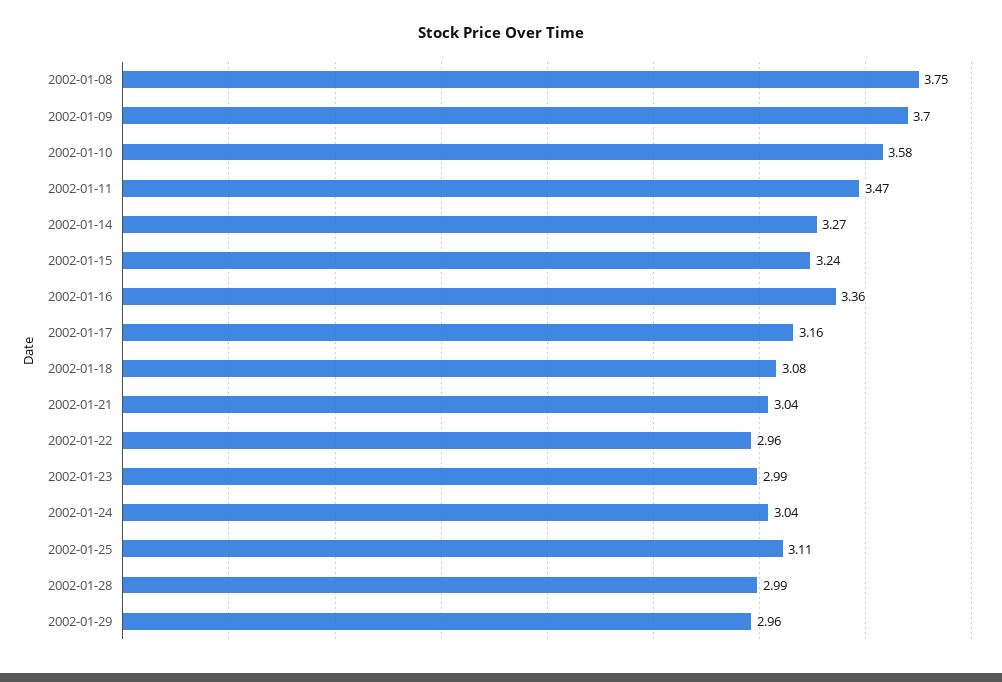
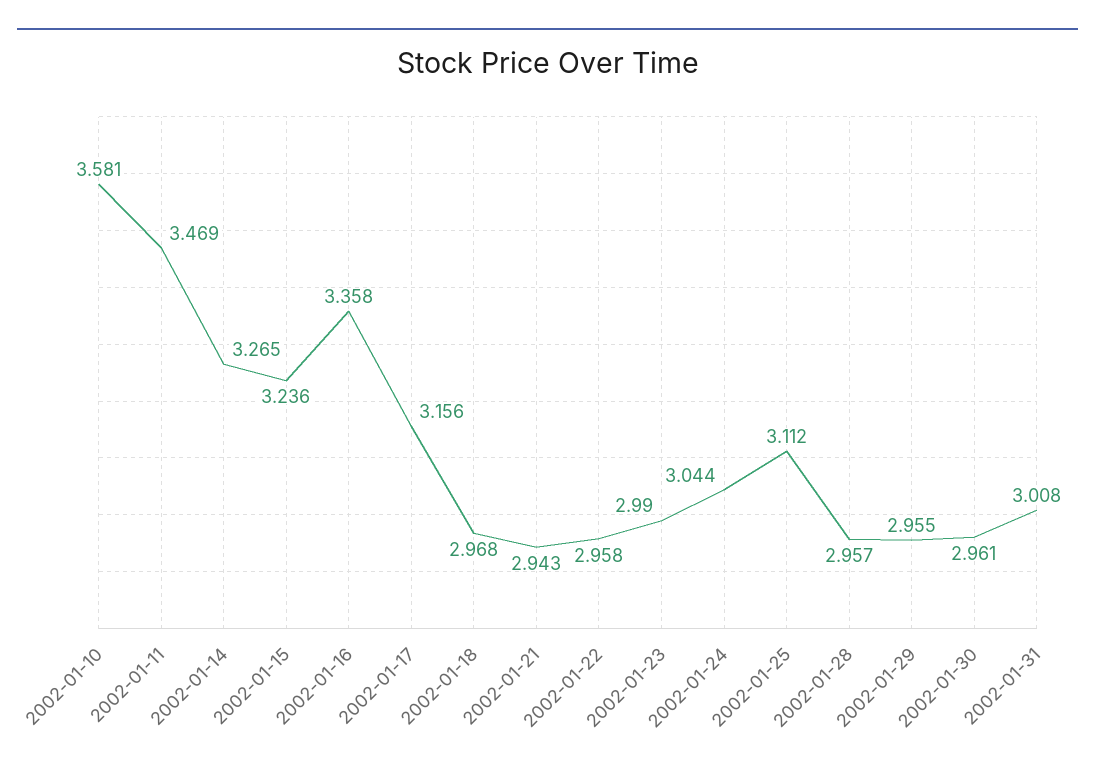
2002-01-08: 3.75 -> none
2002-01-09: 3.7 -> none
2002-01-18: 3.08 -> 2.968
2002-01-21: 3.04 -> 2.943
2002-01-28: 2.99 -> 2.957
2002-01-30: none -> 2.961
2002-01-31: none -> 3.008

